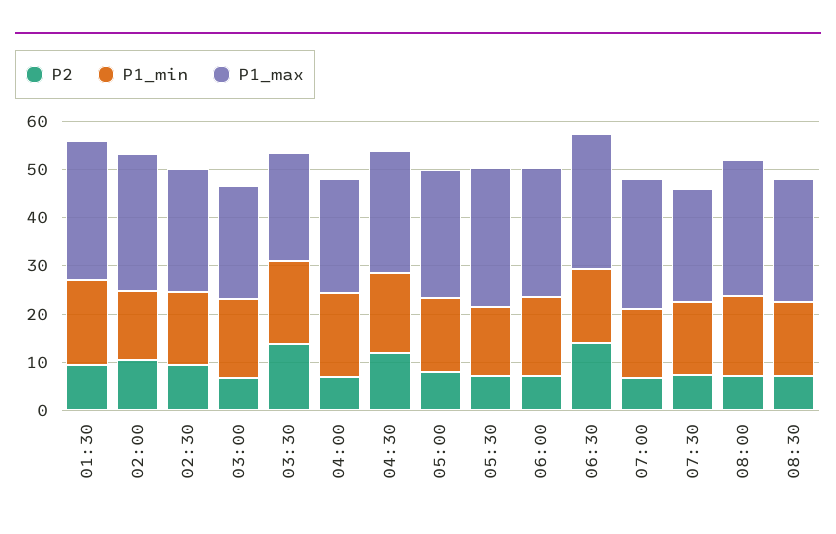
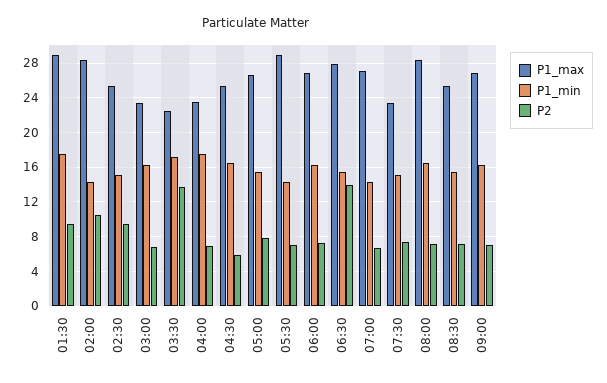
P2, 04:30: 12 -> 6
P1_max, 09:00: none -> 27
P1_min, 09:00: none -> 16
P2, 09:00: none -> 7

